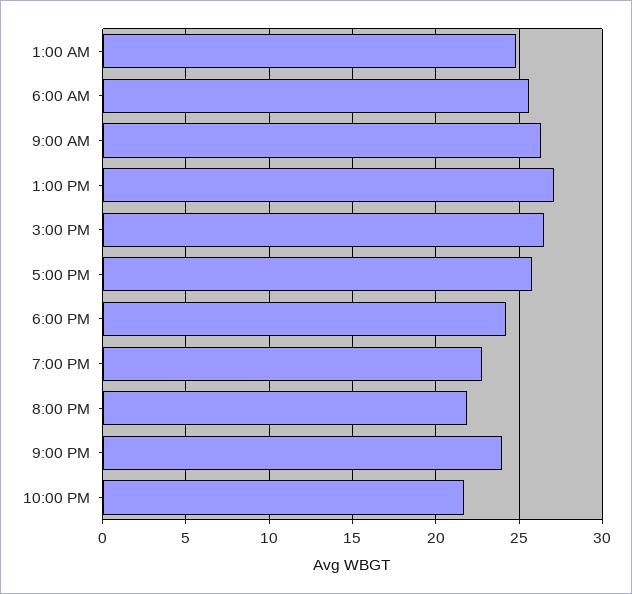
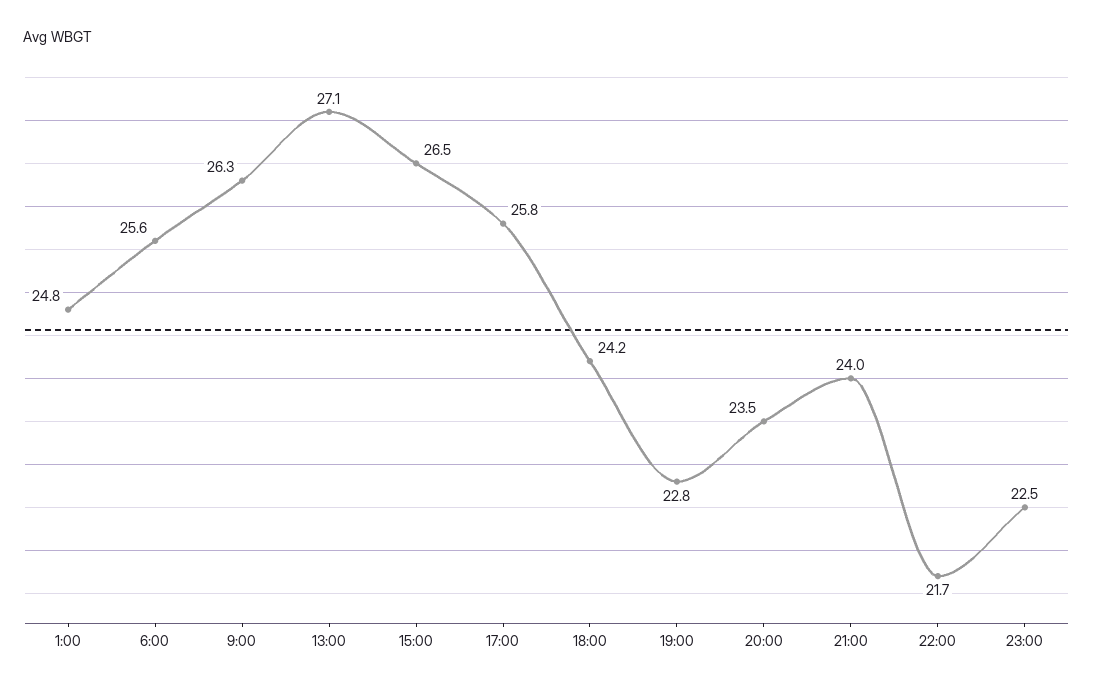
8:00 PM: 22 -> 23.5
23:00: none -> 22.5

